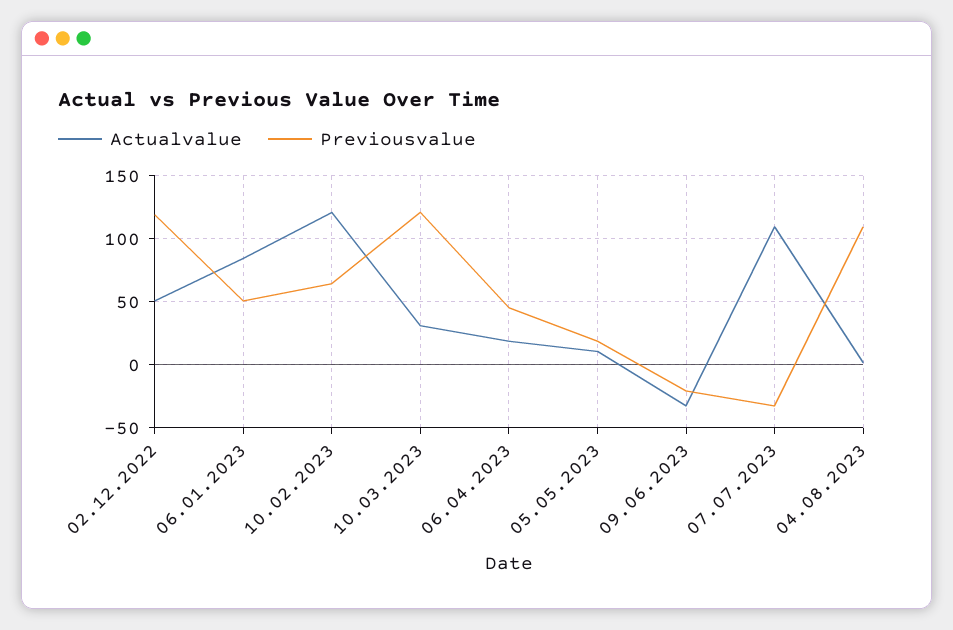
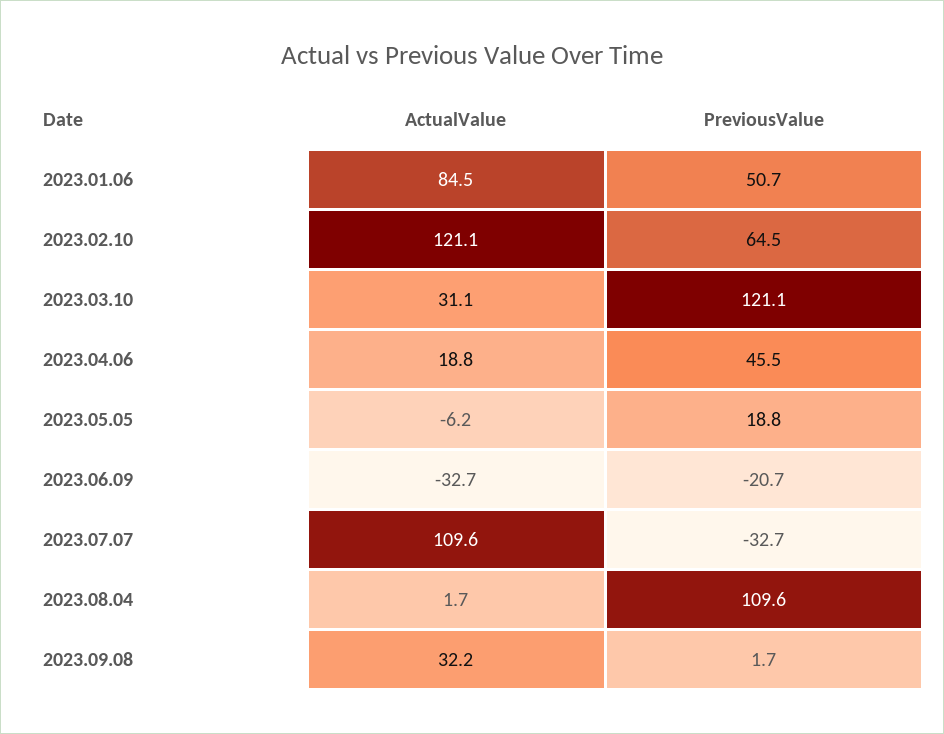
Actualvalue, 02.12.2022: 50 -> none
Previousvalue, 02.12.2022: 120 -> none
Actualvalue, 05.05.2023: 10 -> -6.2
Actualvalue, 2023.09.08: none -> 32.2
Previousvalue, 2023.09.08: none -> 1.7

